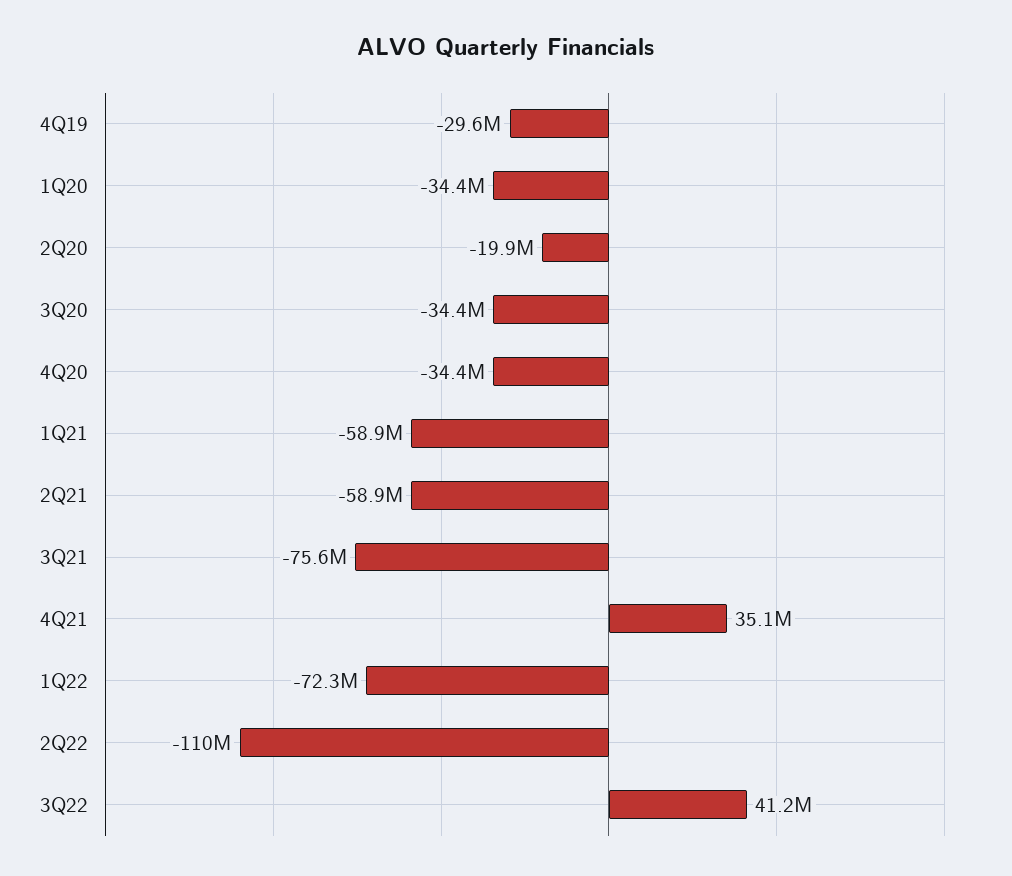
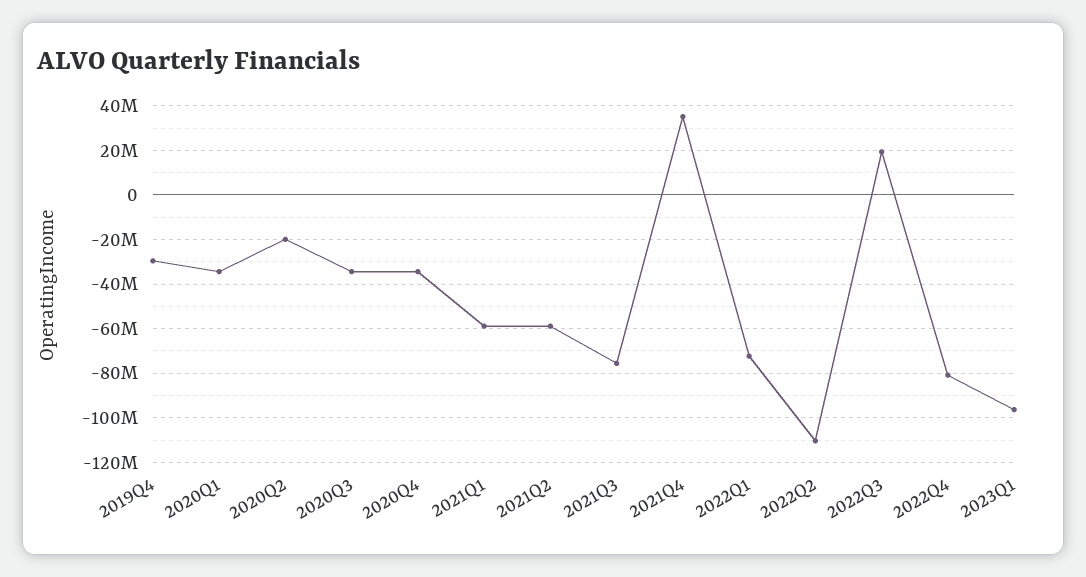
3Q22: 41200000 -> 20000000
2022Q4: none -> -80000000
2023Q1: none -> -95000000

